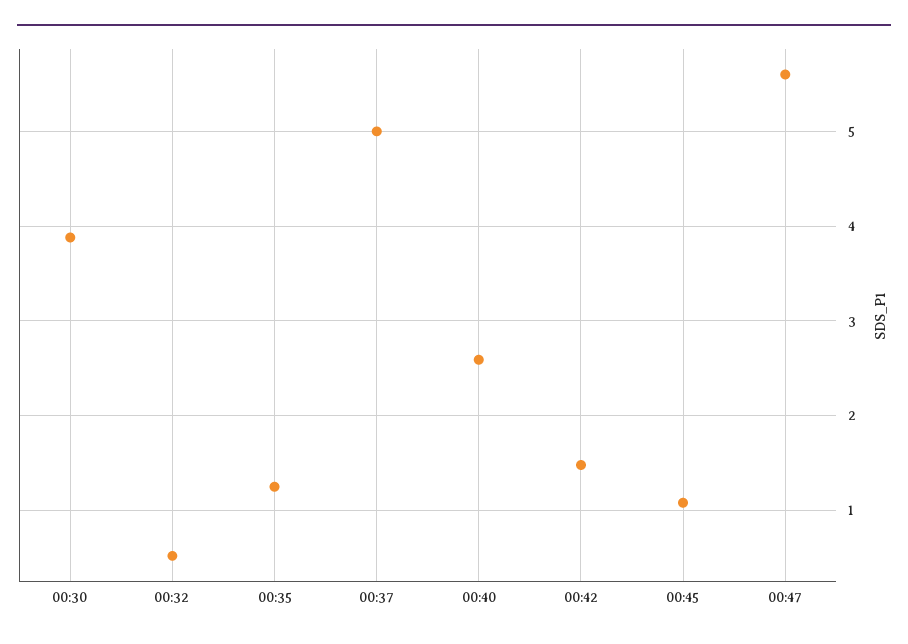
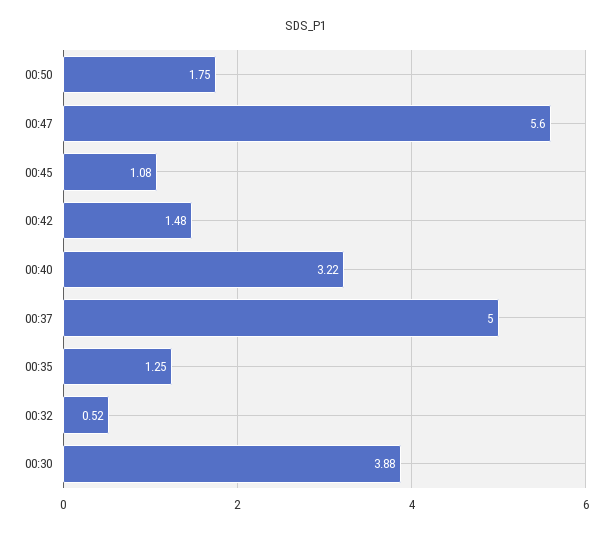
00:40: 2.6 -> 3.22
00:50: none -> 1.75

